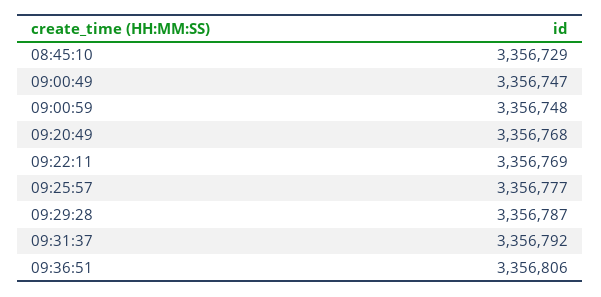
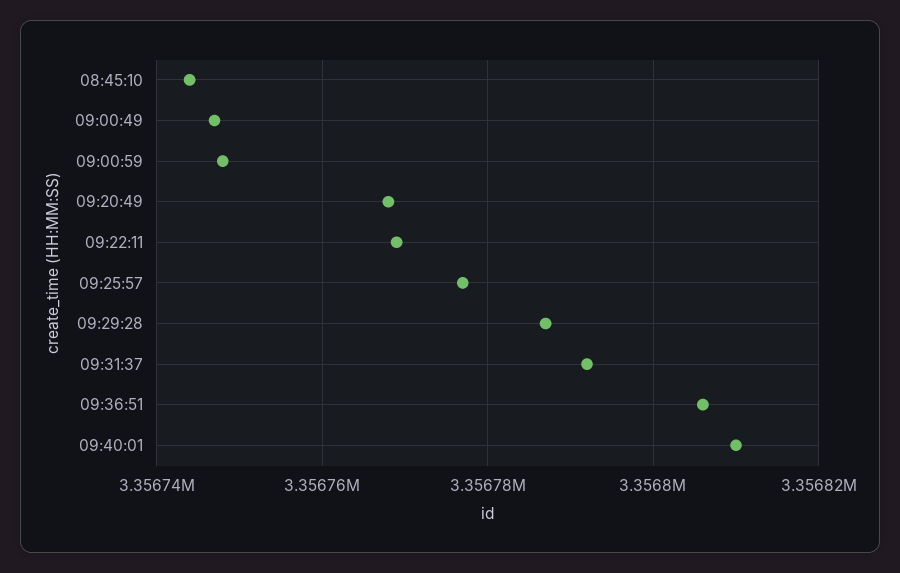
08:45:10: 3356729 -> 3356745
09:40:01: none -> 3356810

